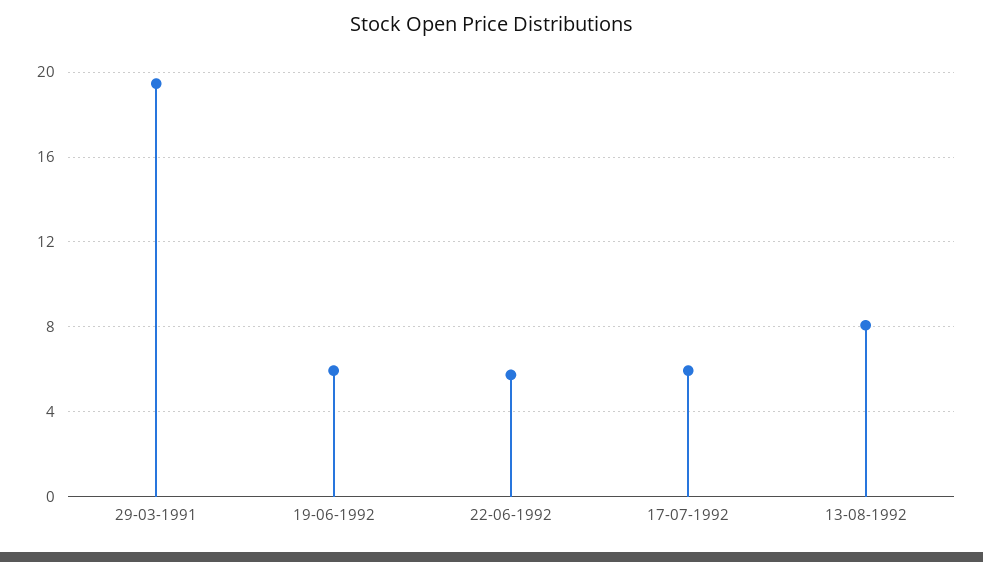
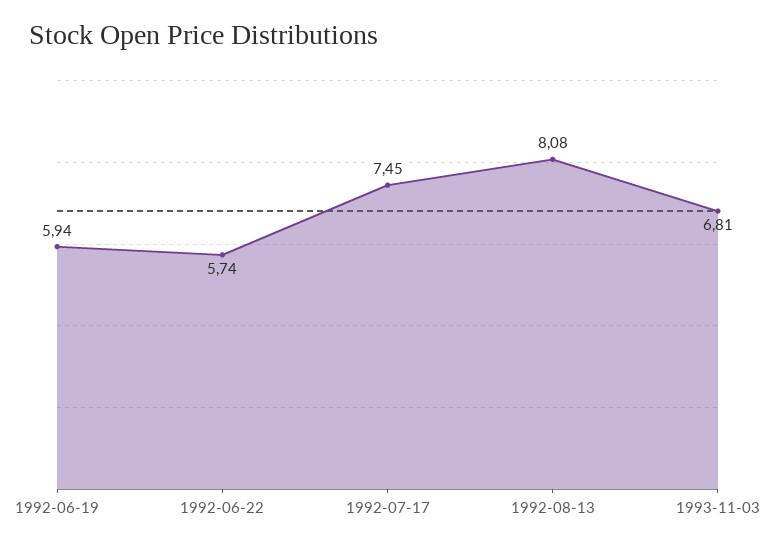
29-03-1991: 19.5 -> none
17-07-1992: 6 -> 7.45
1993-11-03: none -> 6.81

